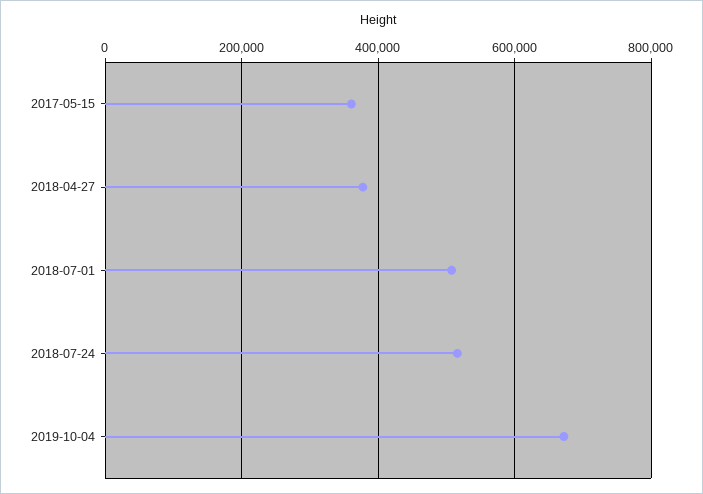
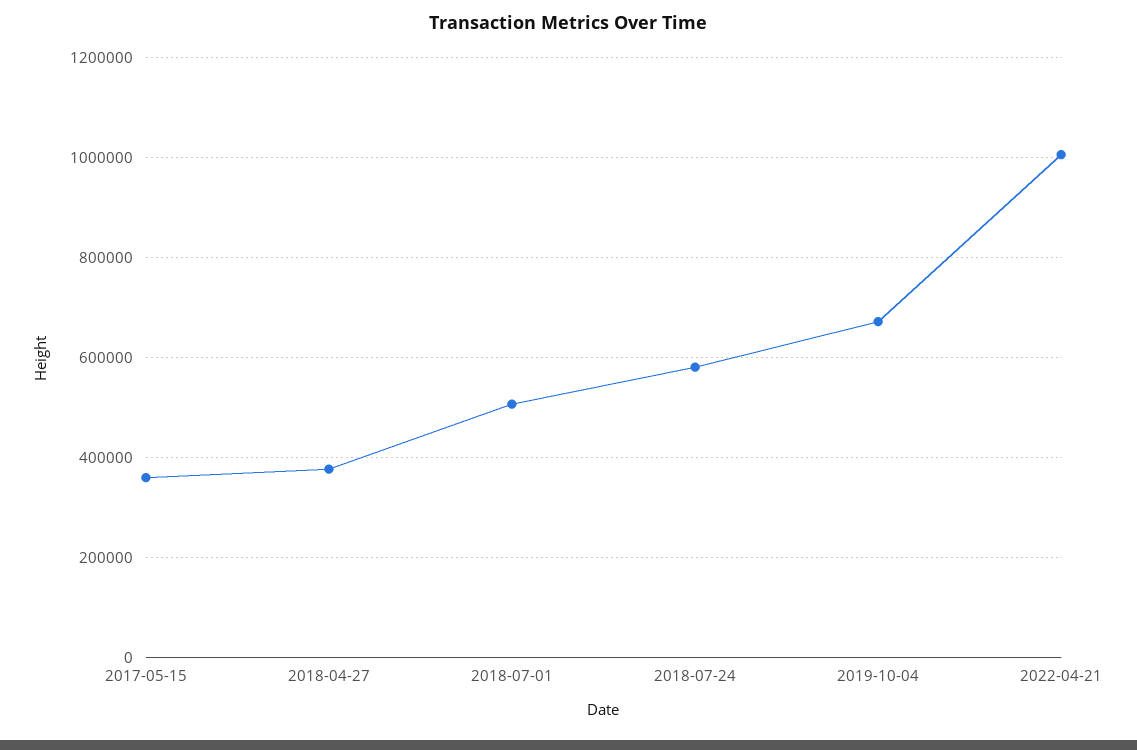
2018-07-24: 520000 -> 580000
2022-04-21: none -> 1000000

